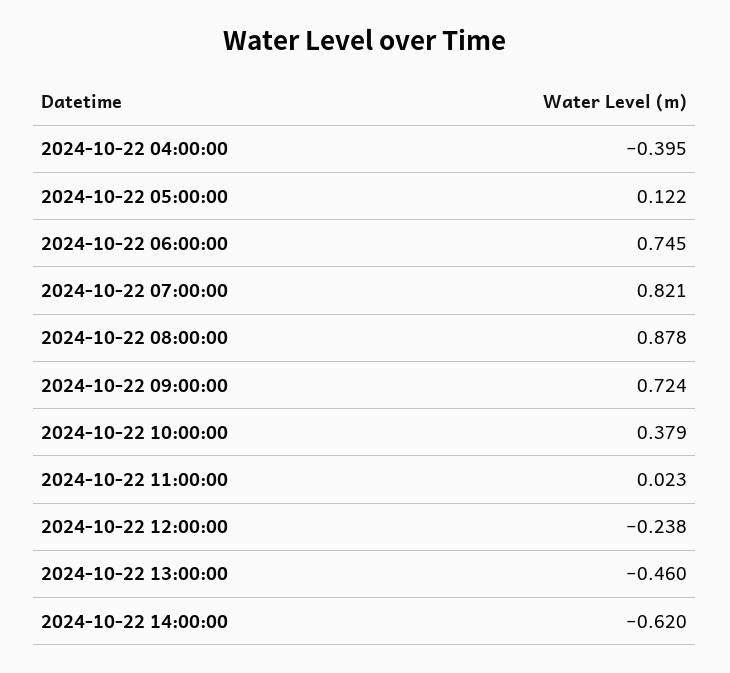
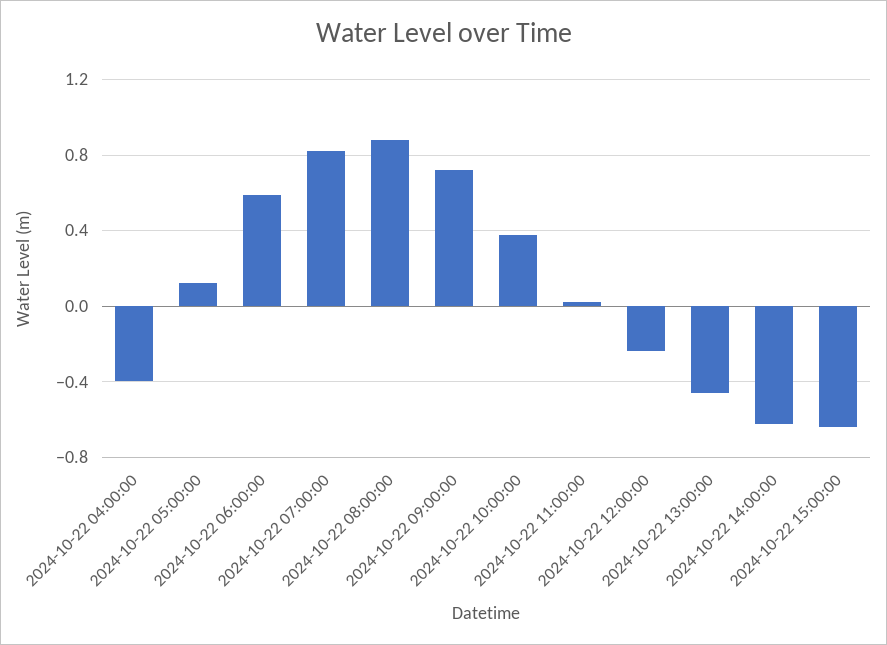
2024-10-22 06:00:00: 0.745 -> 0.6
2024-10-22 15:00:00: none -> -0.65

